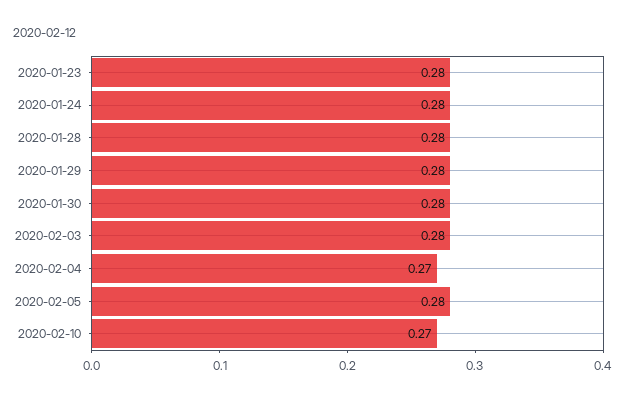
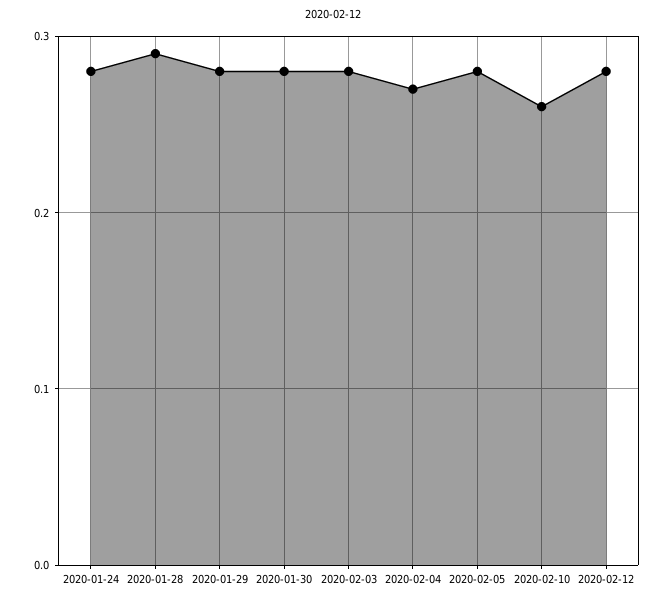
2020-01-23: 0.28 -> none
2020-01-28: 0.28 -> 0.29
2020-02-10: 0.27 -> 0.26
2020-02-12: none -> 0.28

